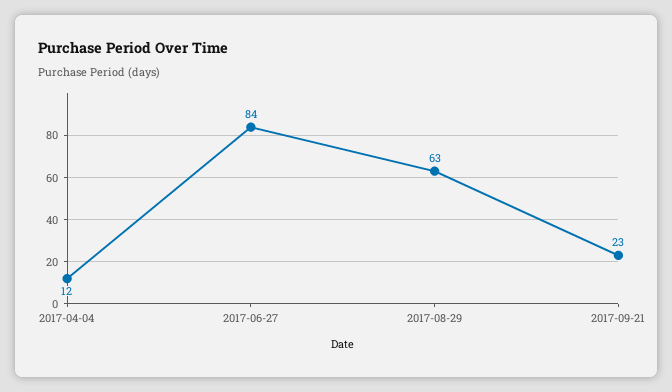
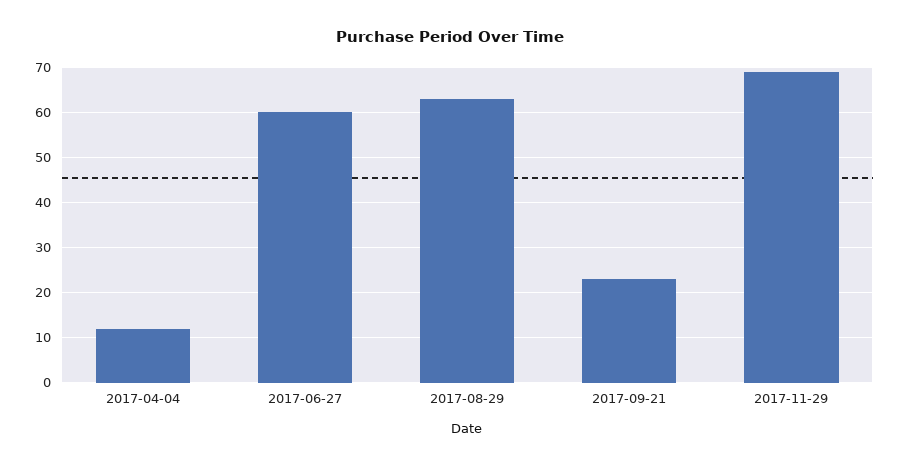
2017-06-27: 84 -> 60
2017-11-29: none -> 70

